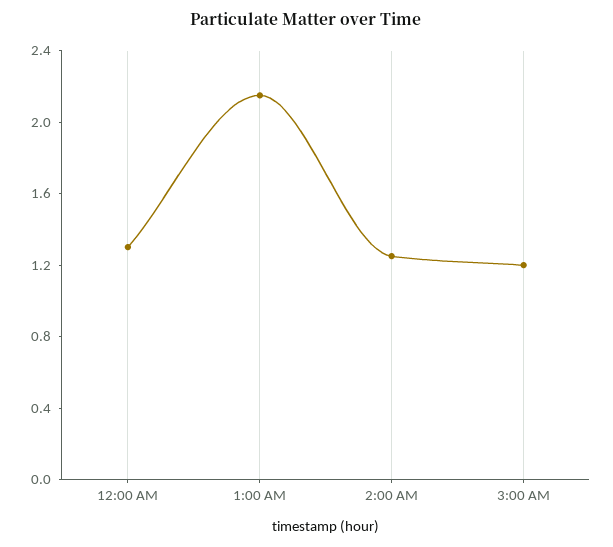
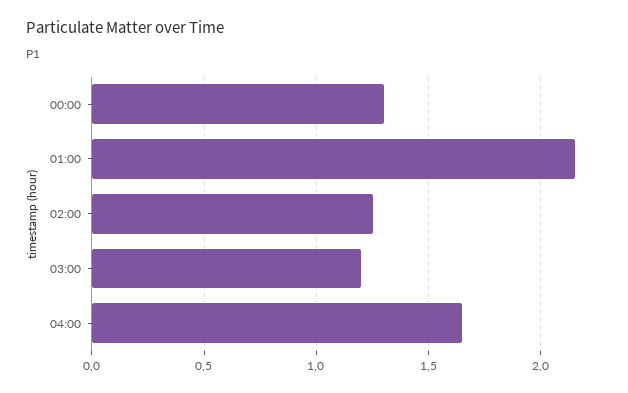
04:00: none -> 1.65

